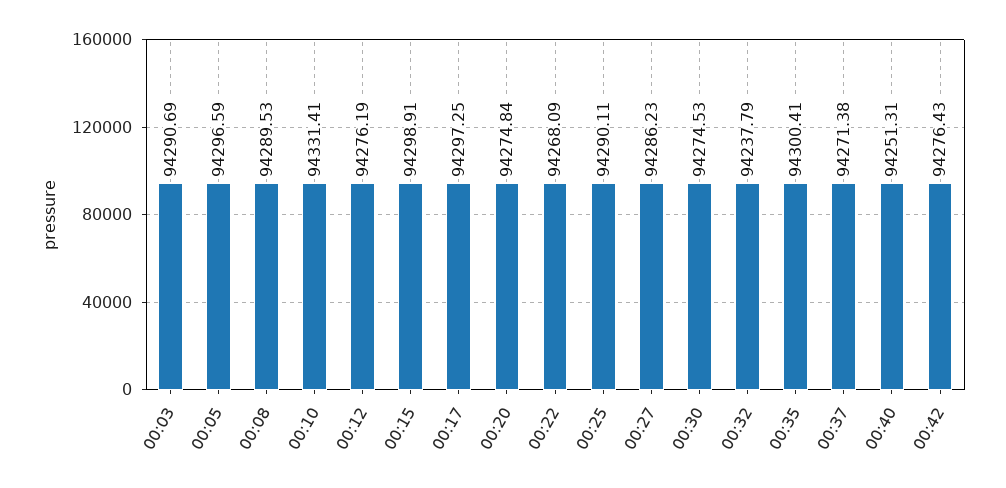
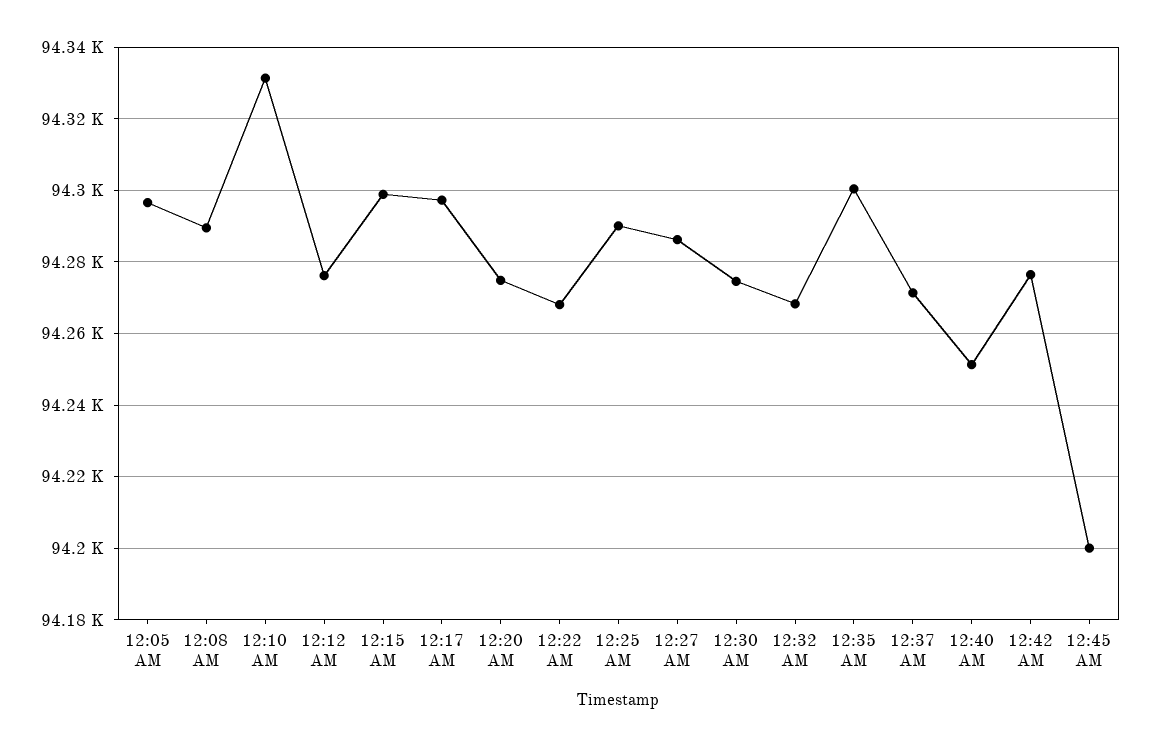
00:03: 94290.69 -> none
00:32: 94237.79 -> 94268
12:45 AM: none -> 94200

